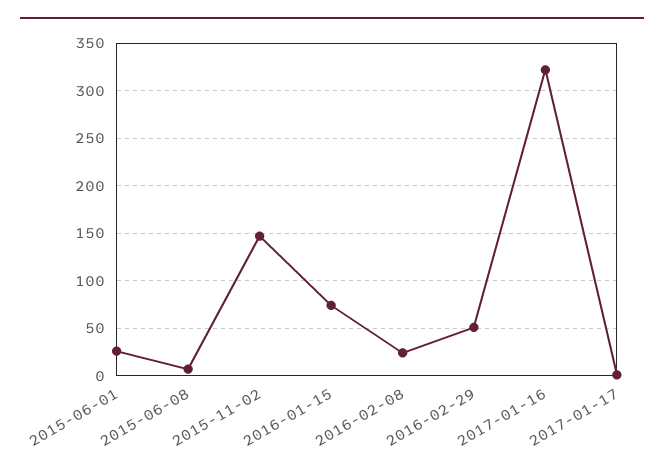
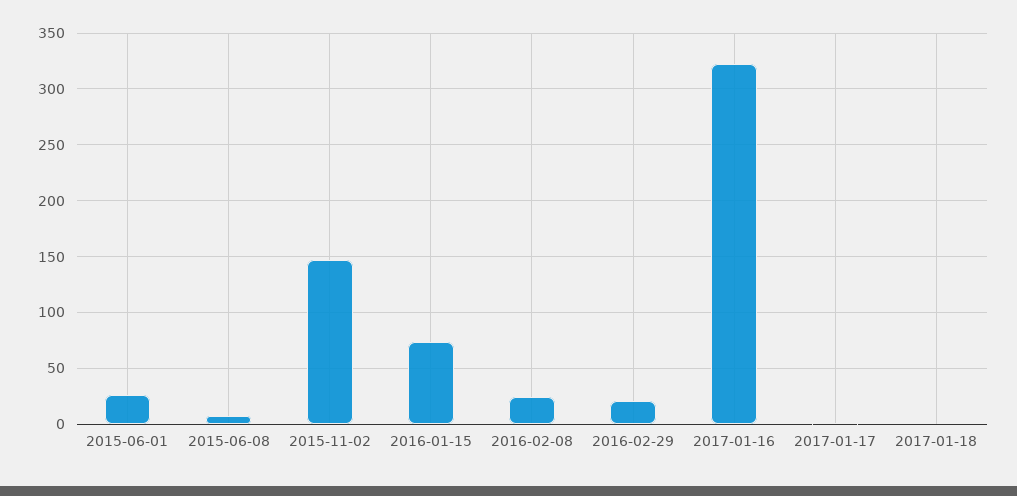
2016-02-29: 50 -> 20
2017-01-18: none -> 0

